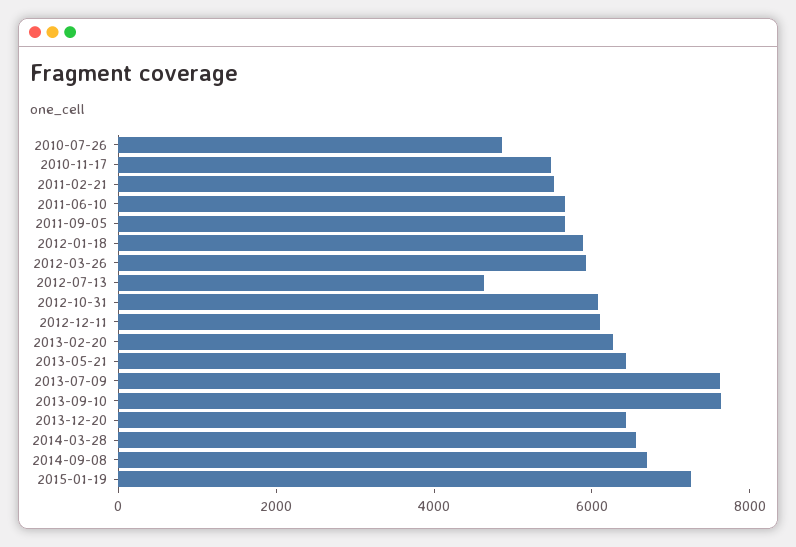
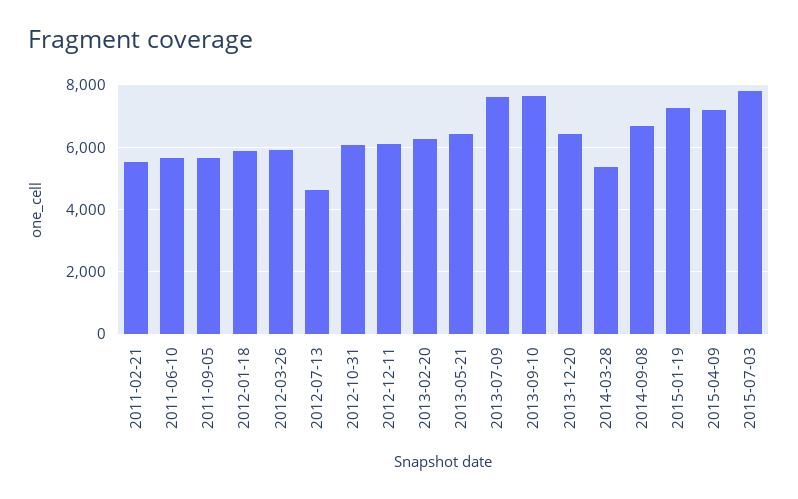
2010-07-26: 5000 -> none
2010-11-17: 5500 -> none
2014-03-28: 6500 -> 5400
2015-04-09: none -> 7200
2015-07-03: none -> 7800

